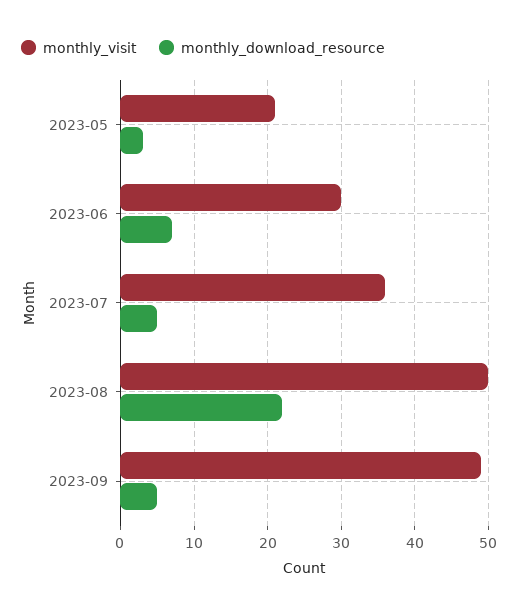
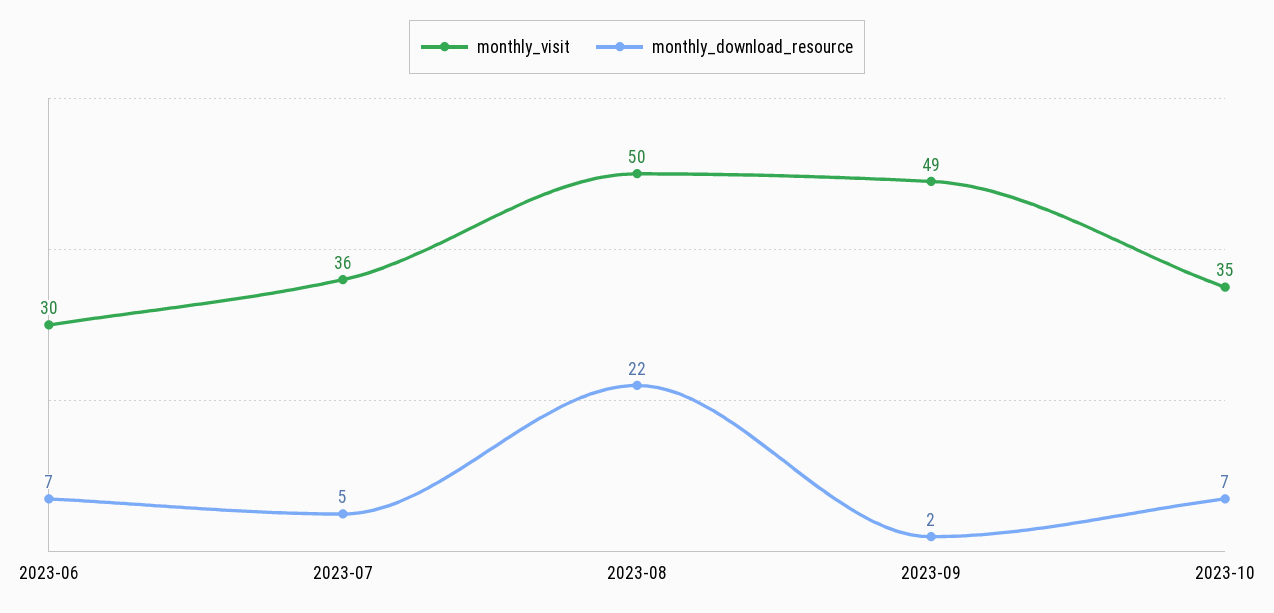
monthly_visit, 2023-05: 21 -> none
monthly_download_resource, 2023-05: 3 -> none
monthly_download_resource, 2023-09: 5 -> 2
monthly_visit, 2023-10: none -> 35
monthly_download_resource, 2023-10: none -> 7

